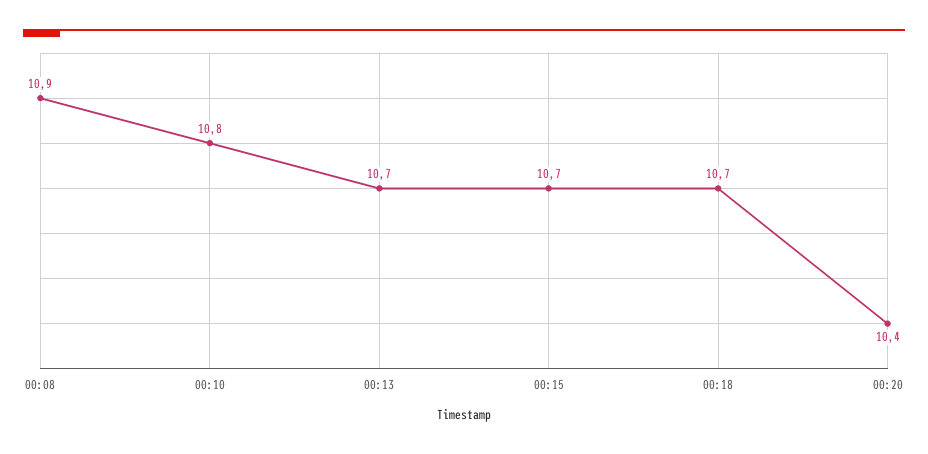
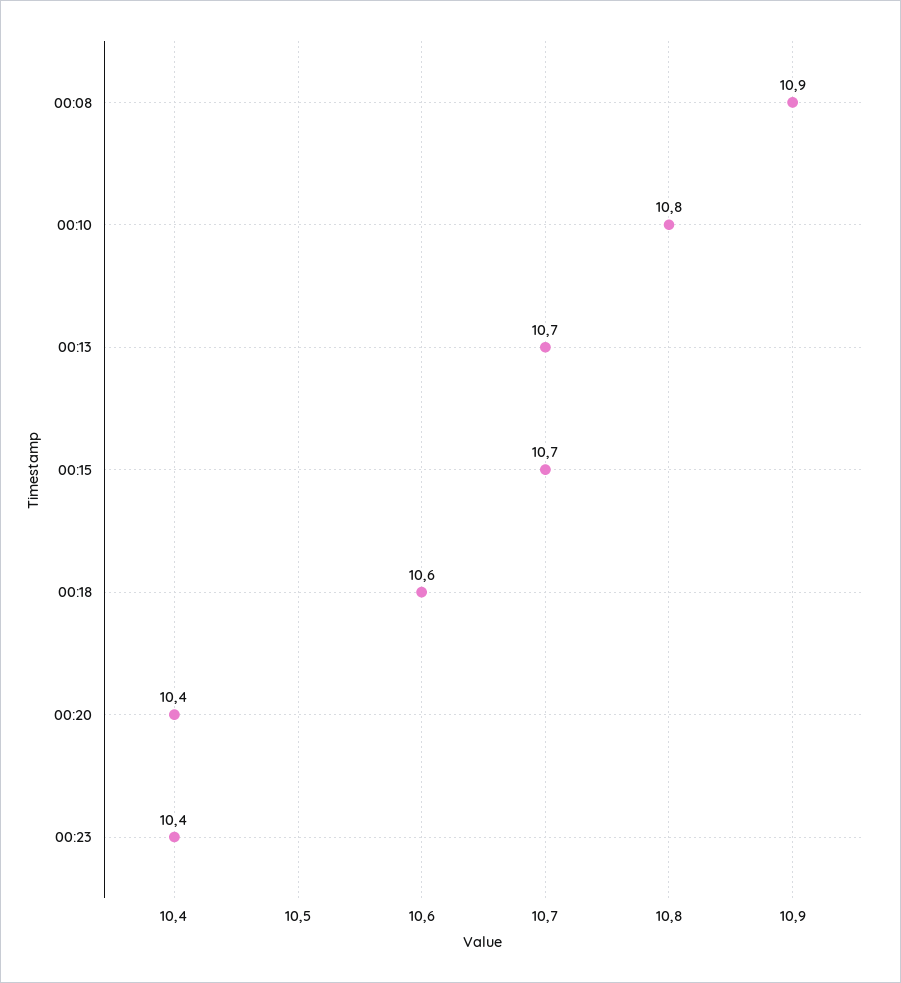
00:18: 10.7 -> 10.6
00:23: none -> 10.4

